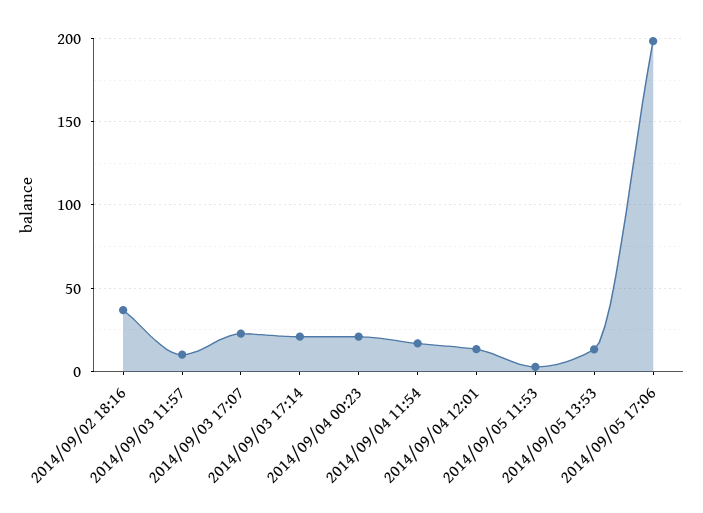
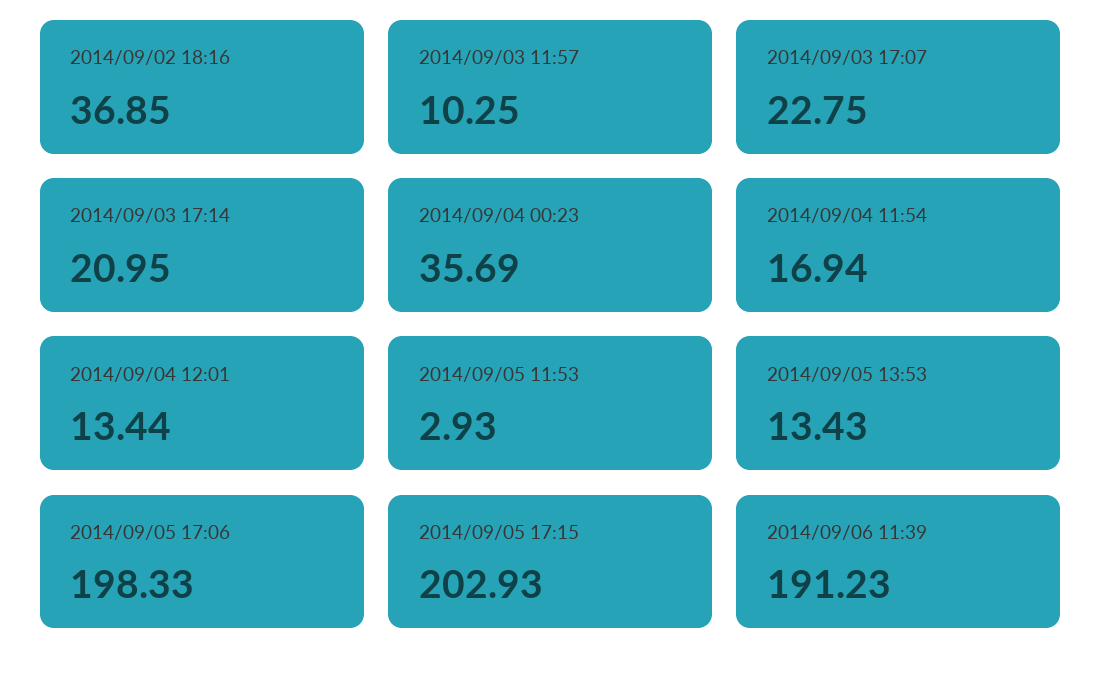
2014/09/04 00:23: 20 -> 35.69
2014/09/05 17:15: none -> 202.93
2014/09/06 11:39: none -> 191.23

